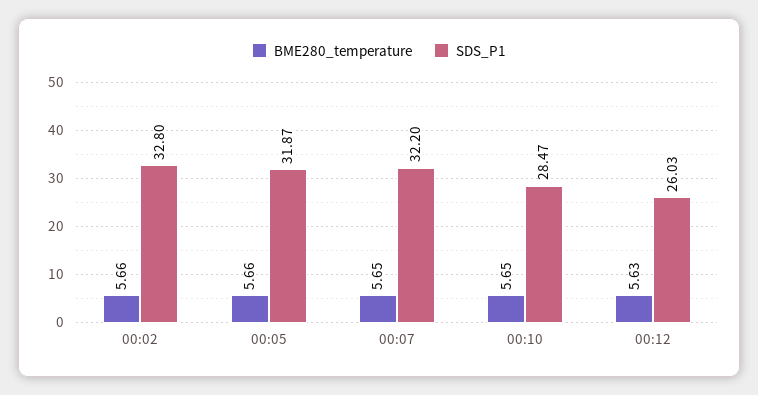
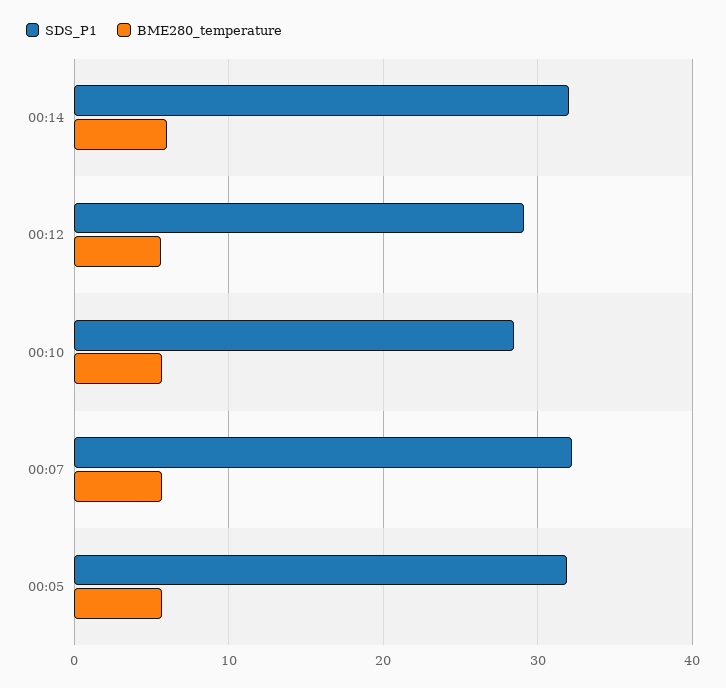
BME280_temperature, 00:02: 5.66 -> none
SDS_P1, 00:02: 32.8 -> none
SDS_P1, 00:12: 26.03 -> 29
SDS_P1, 00:14: none -> 32
BME280_temperature, 00:14: none -> 6

